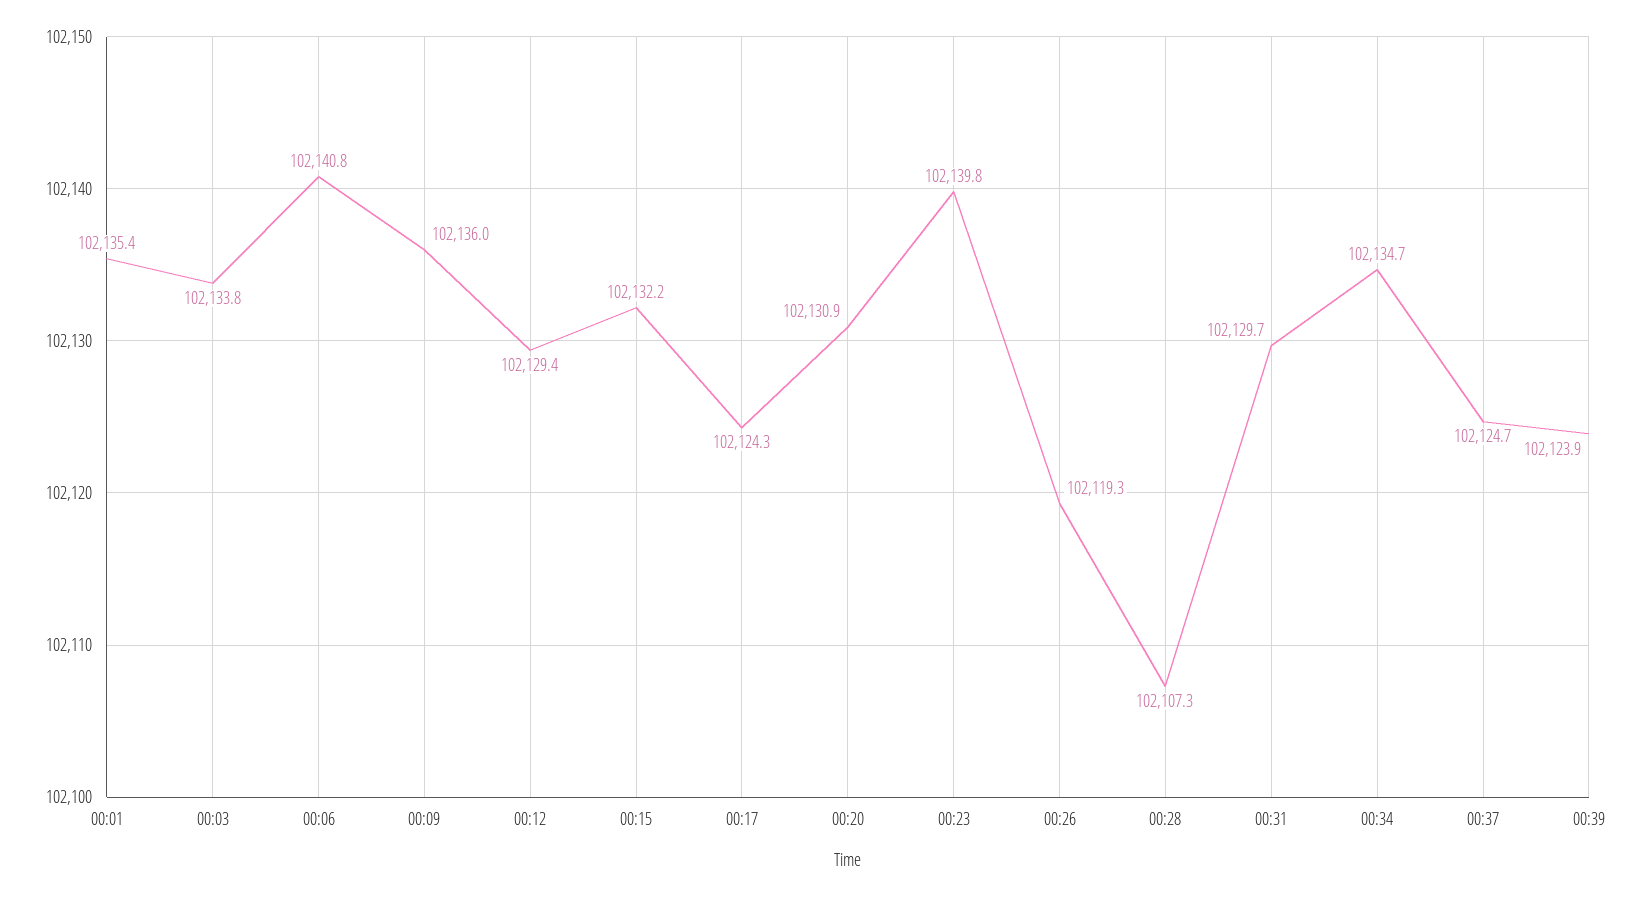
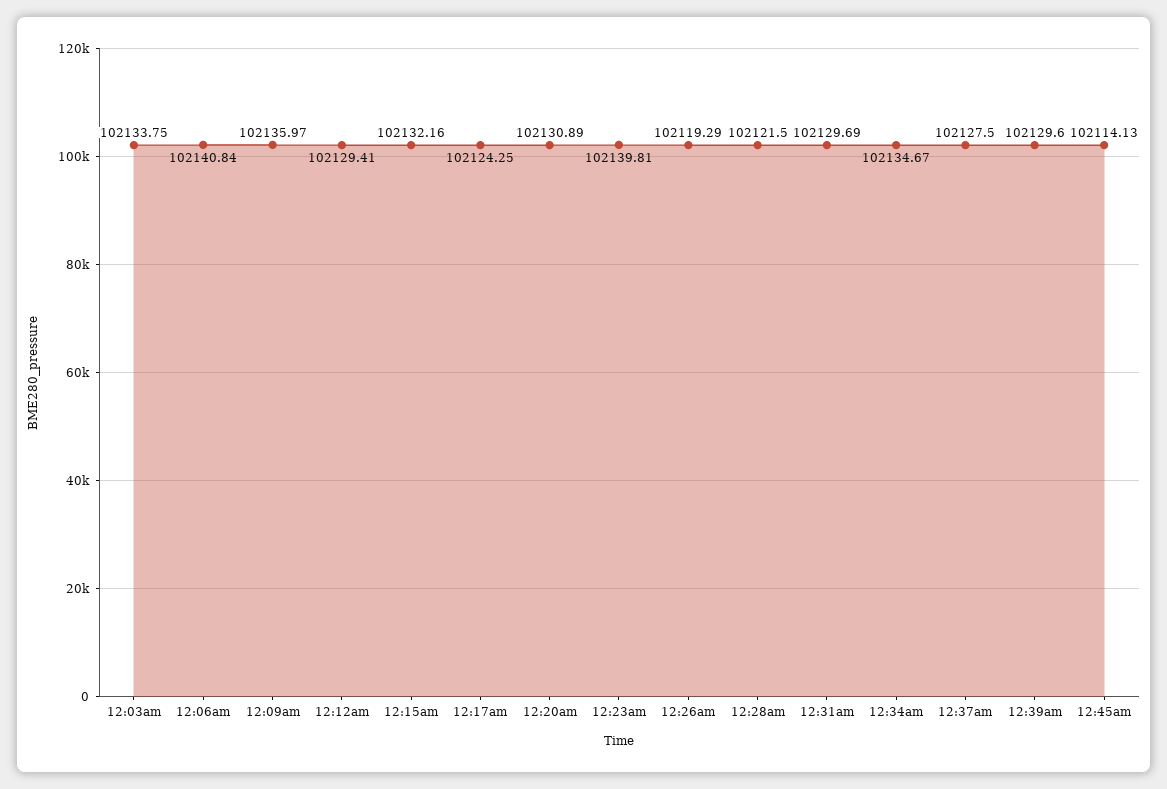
00:01: 102135.4 -> none
00:28: 102107.3 -> 102121.5
00:37: 102124.7 -> 102127.5
00:39: 102123.9 -> 102129.6
12:45am: none -> 102114.13

